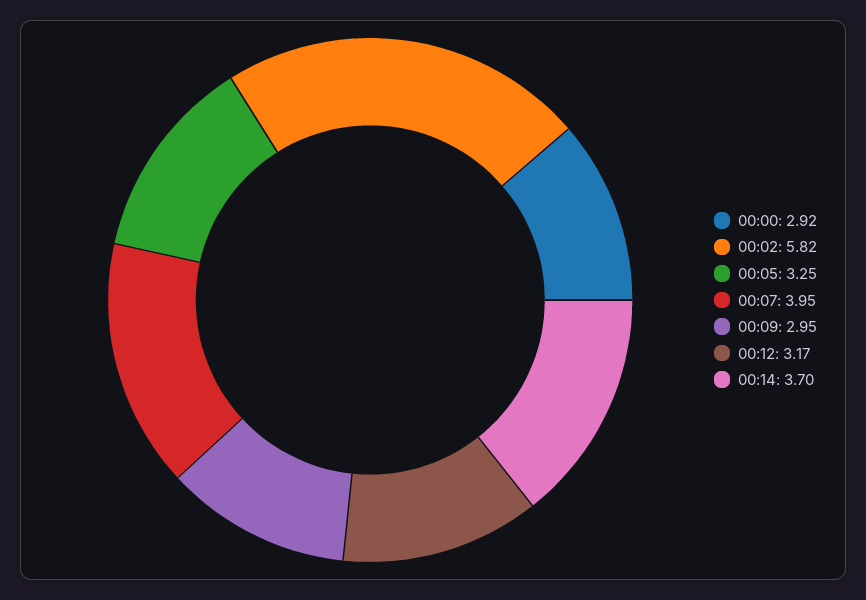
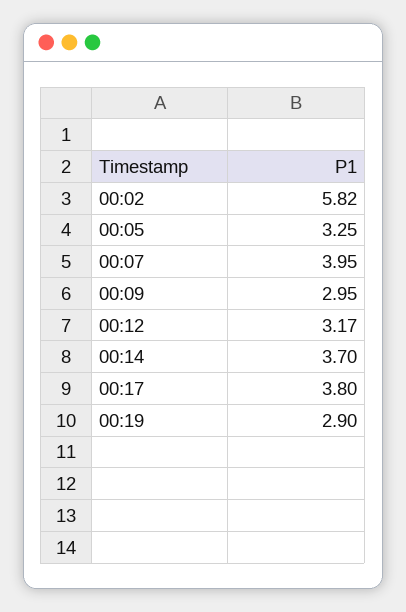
00:00: 2.92 -> none
00:17: none -> 3.8
00:19: none -> 2.9

